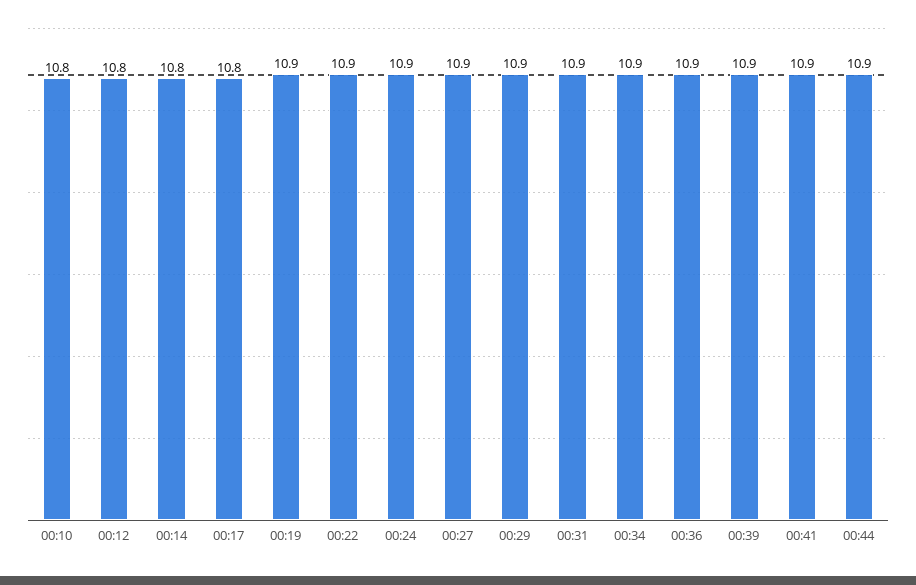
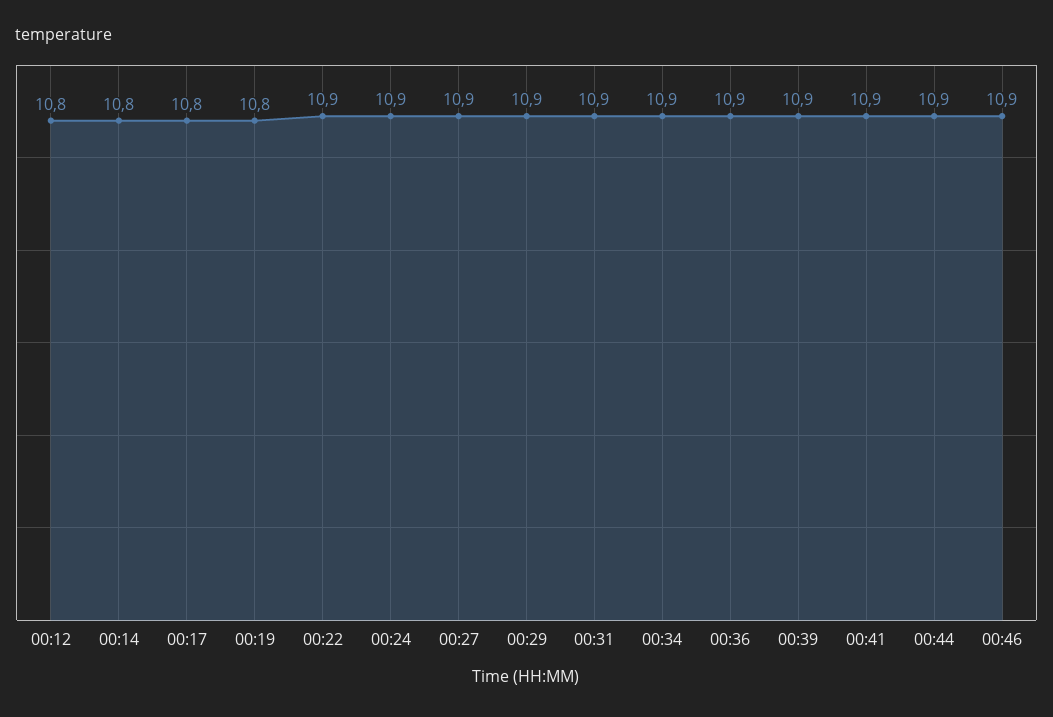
00:10: 10.8 -> none
00:19: 10.9 -> 10.8
00:46: none -> 10.9

